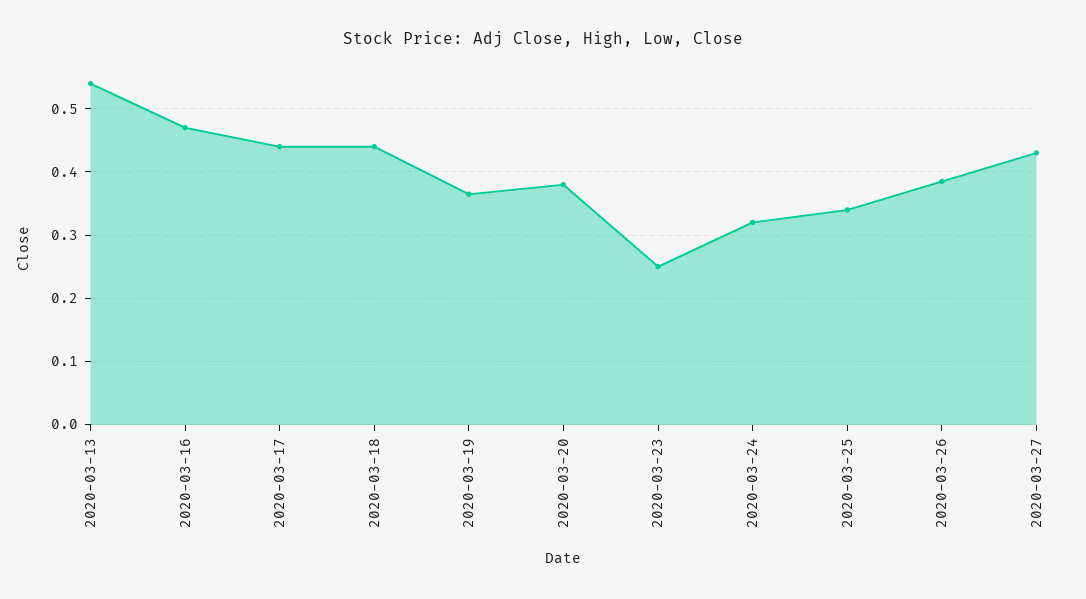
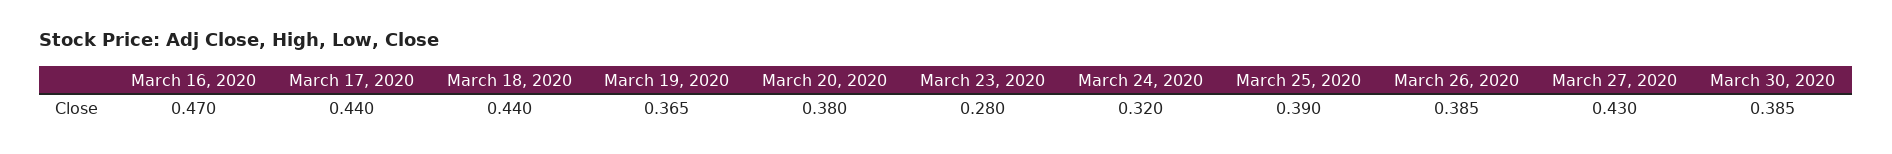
2020-03-13: 0.54 -> none
2020-03-23: 0.25 -> 0.28
2020-03-25: 0.34 -> 0.39
March 30, 2020: none -> 0.385

